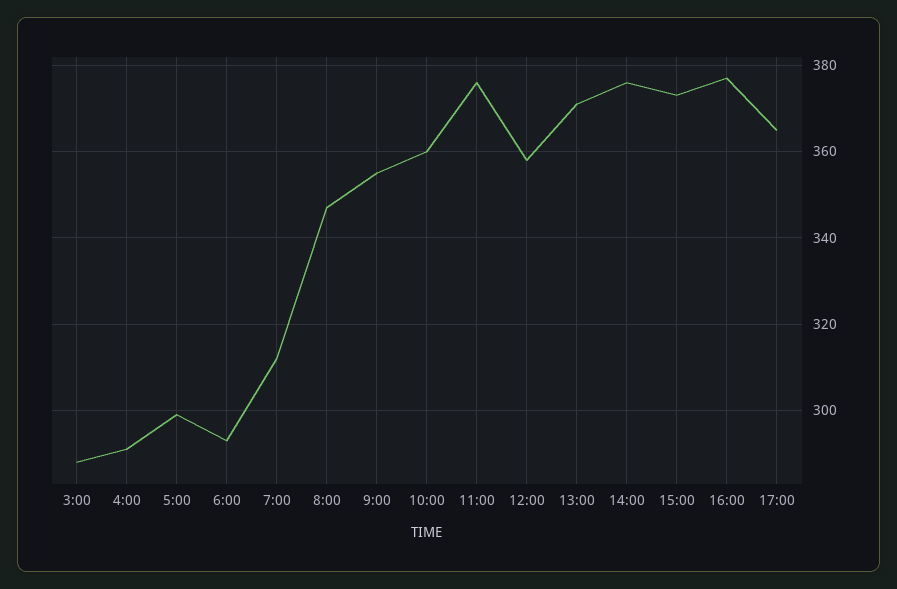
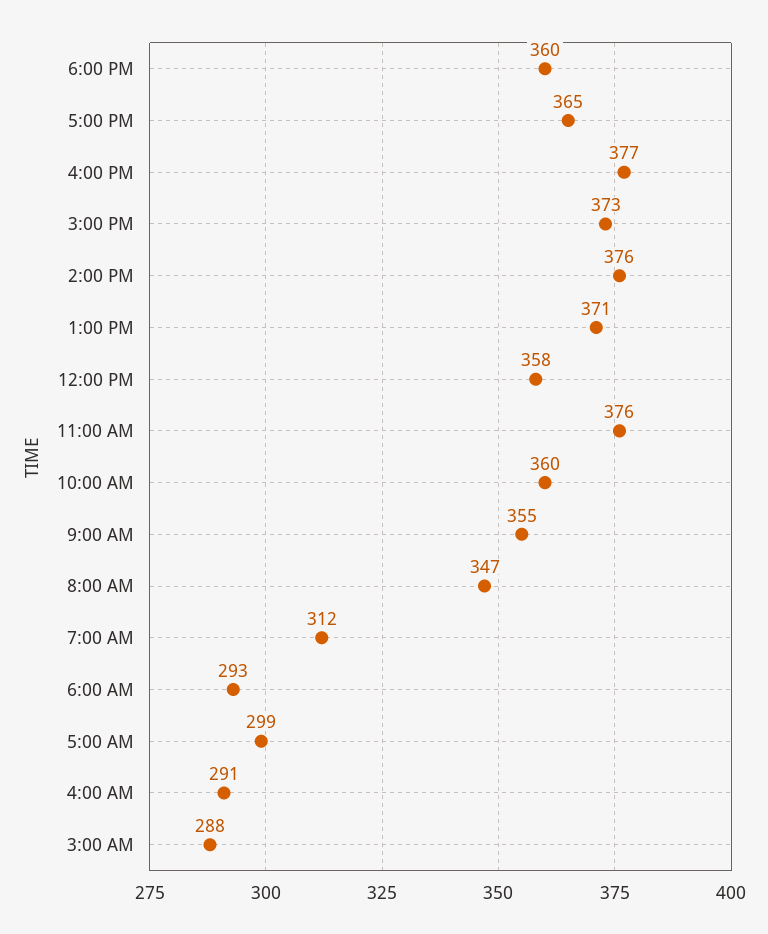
6:00 PM: none -> 360

